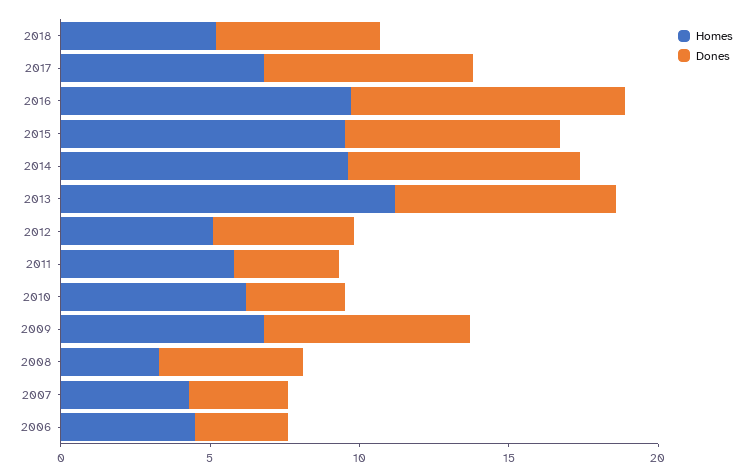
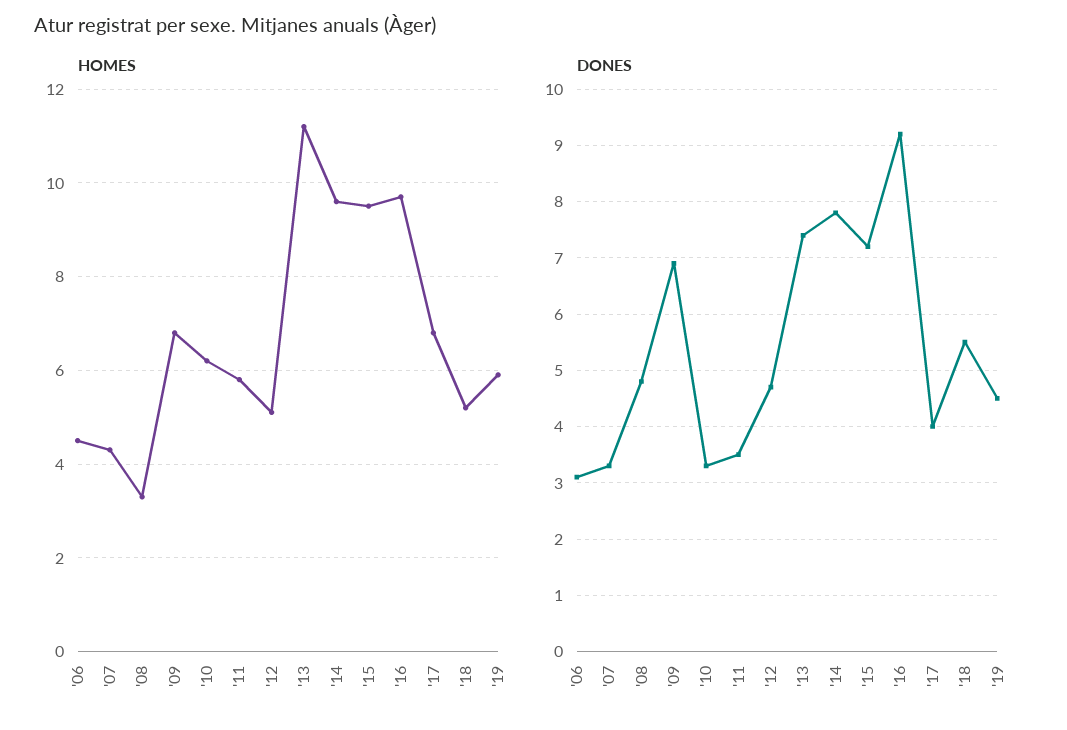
Dones, 2017: 7 -> 4
Homes, '19: none -> 6
Dones, '19: none -> 4.5

